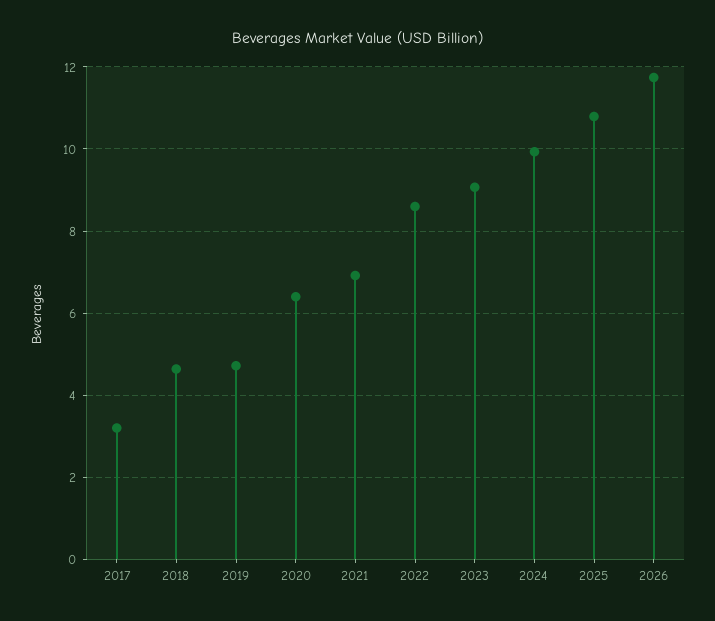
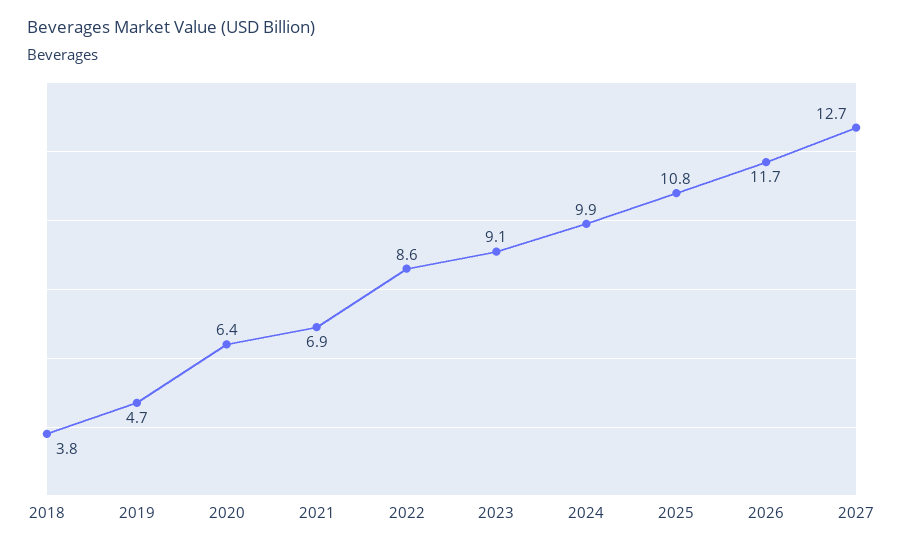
2017: 3.2 -> none
2018: 4.6 -> 3.8
2027: none -> 12.7

